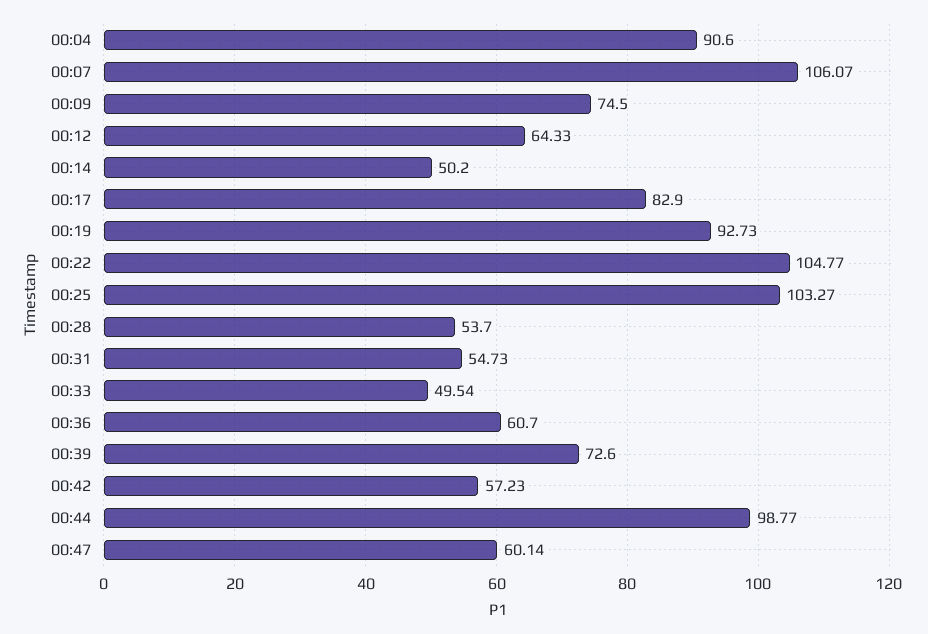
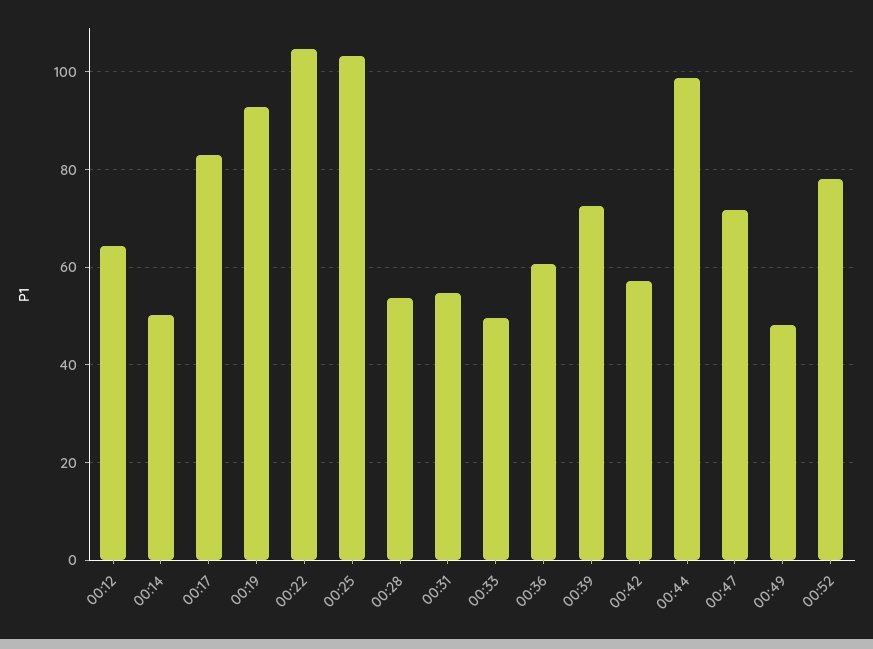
00:04: 90.6 -> none
00:07: 106.07 -> none
00:09: 74.5 -> none
00:47: 60.14 -> 72
00:49: none -> 48
00:52: none -> 78

